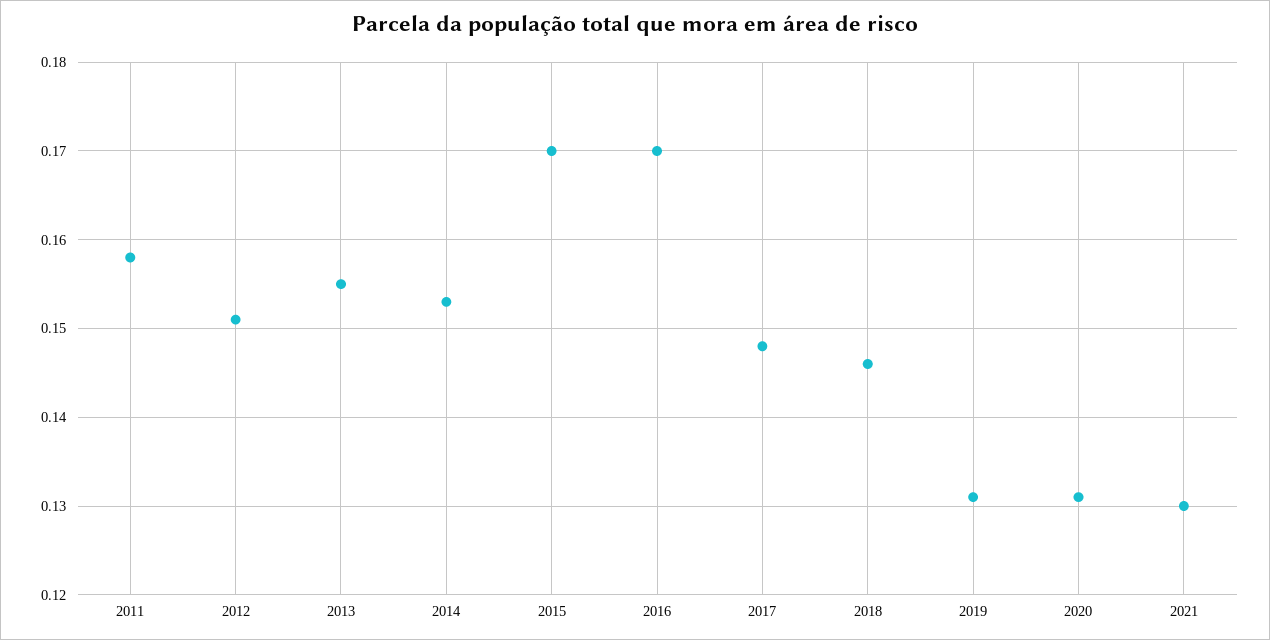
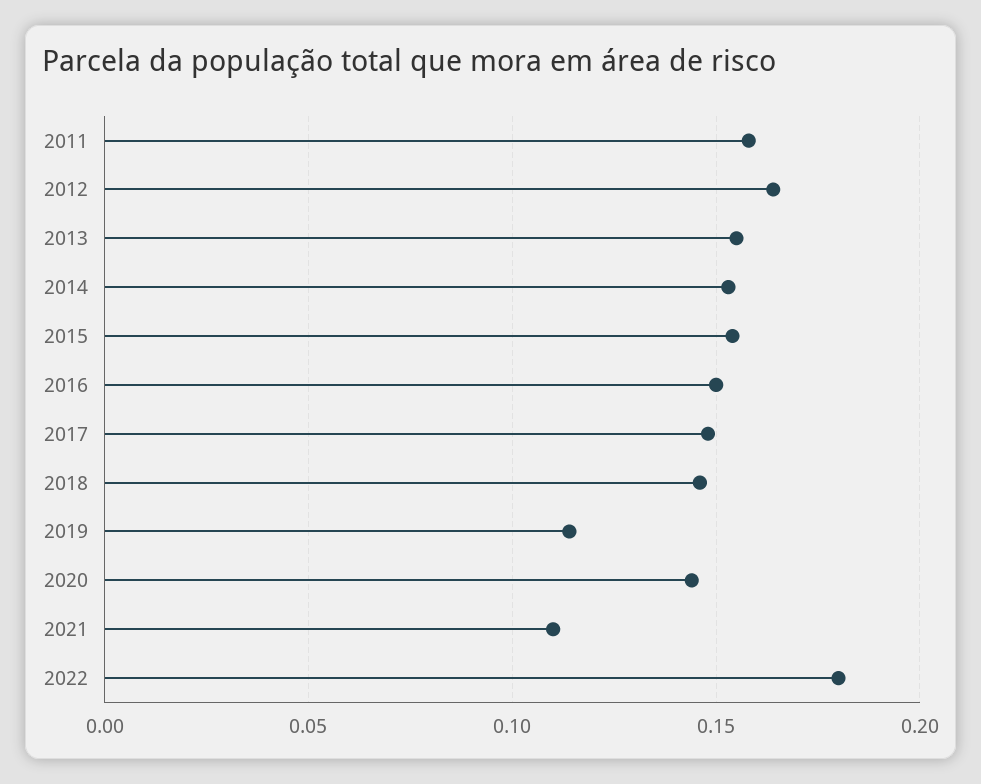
2012: 0.151 -> 0.165
2015: 0.17 -> 0.155
2016: 0.17 -> 0.15
2019: 0.131 -> 0.115
2020: 0.131 -> 0.145
2021: 0.13 -> 0.11
2022: none -> 0.18

